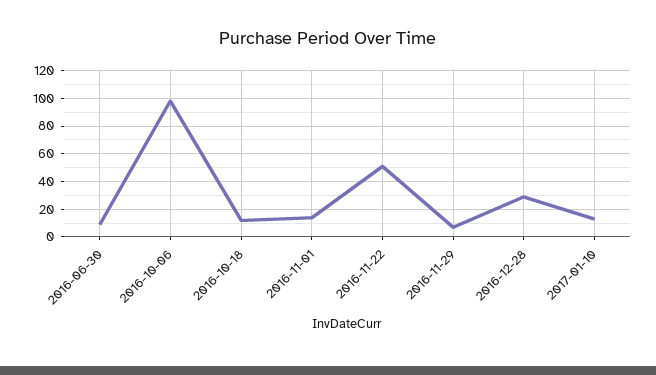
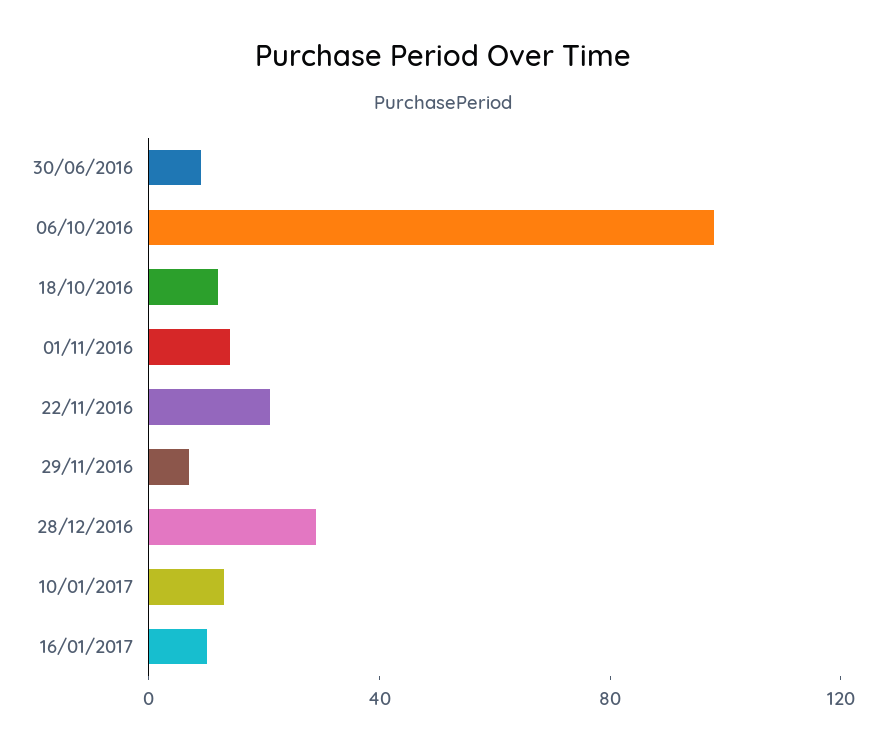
2016-11-22: 50 -> 20
16/01/2017: none -> 10

